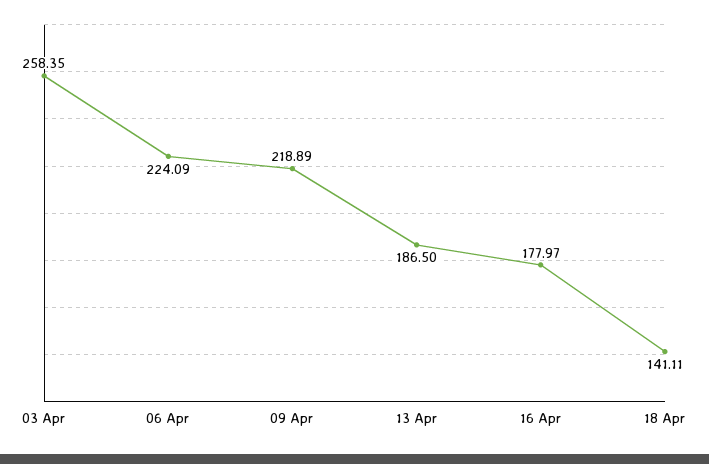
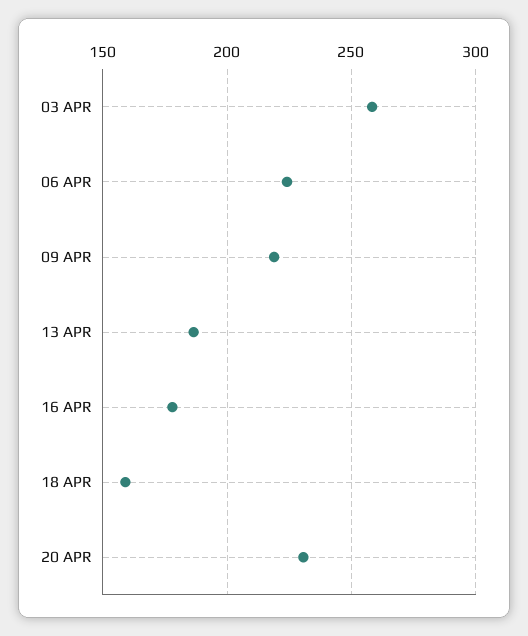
18 Apr: 141.11 -> 160
20 APR: none -> 230

